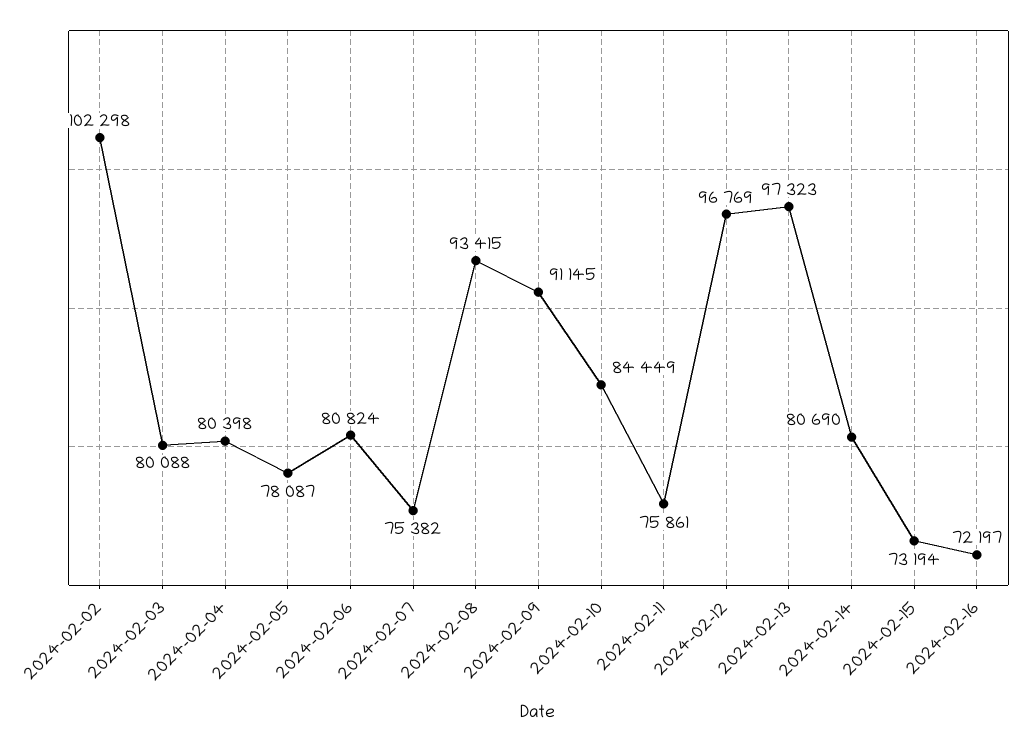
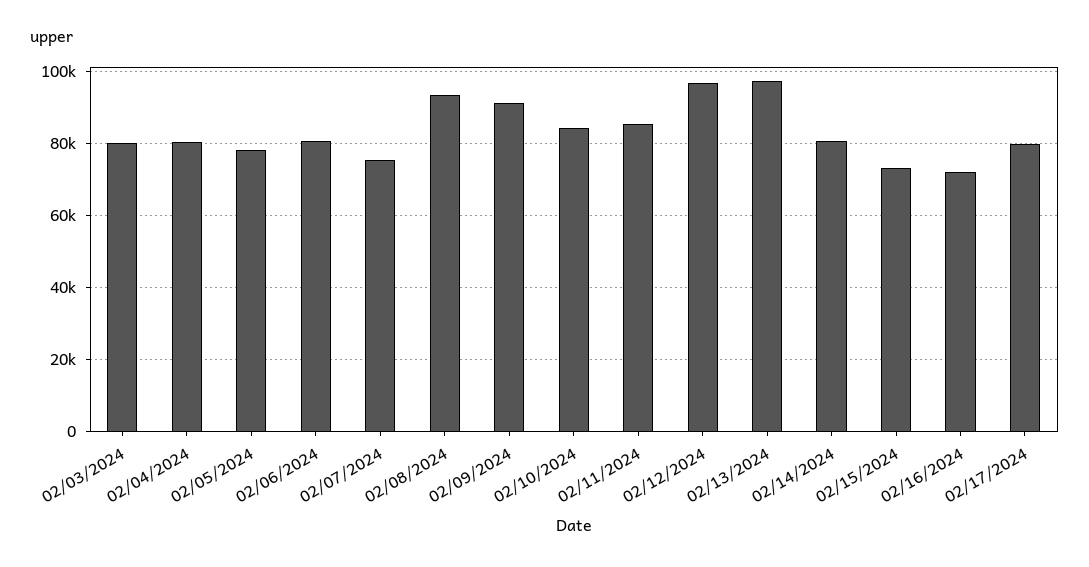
2024-02-02: 102298 -> none
2024-02-11: 75861 -> 86000
02/17/2024: none -> 80000

